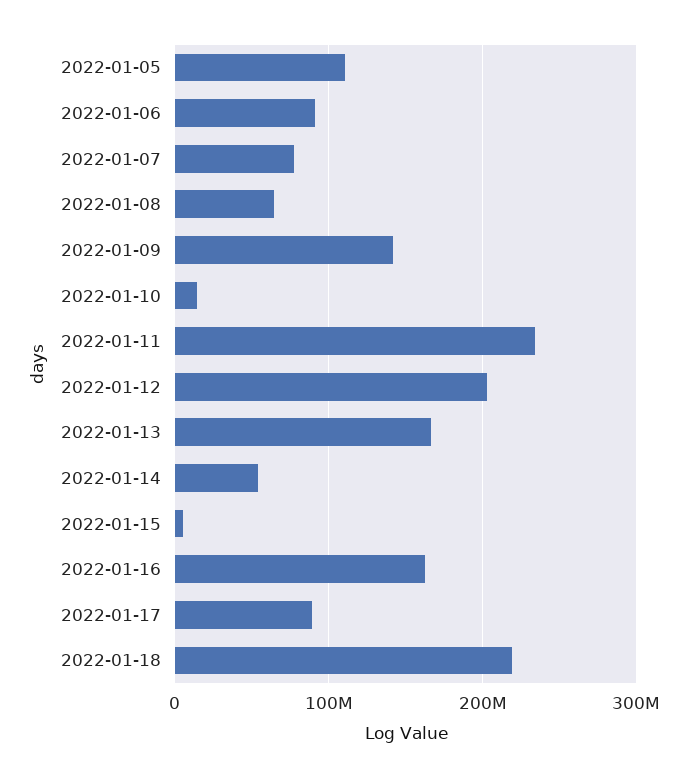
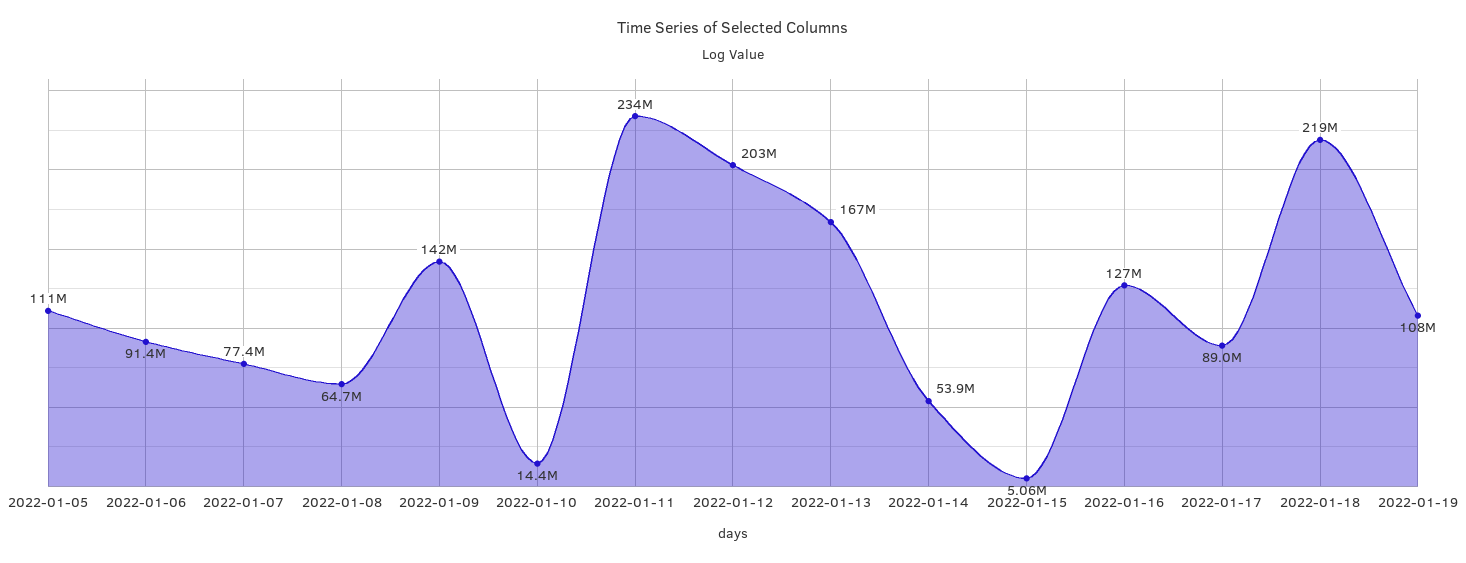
2022-01-16: 160000000 -> 127000000
2022-01-19: none -> 108000000

